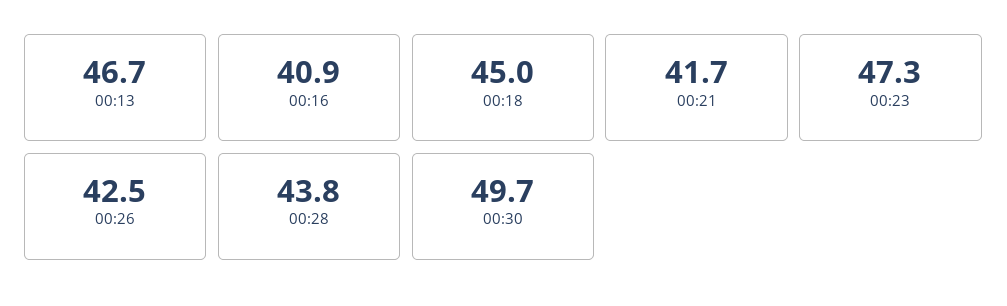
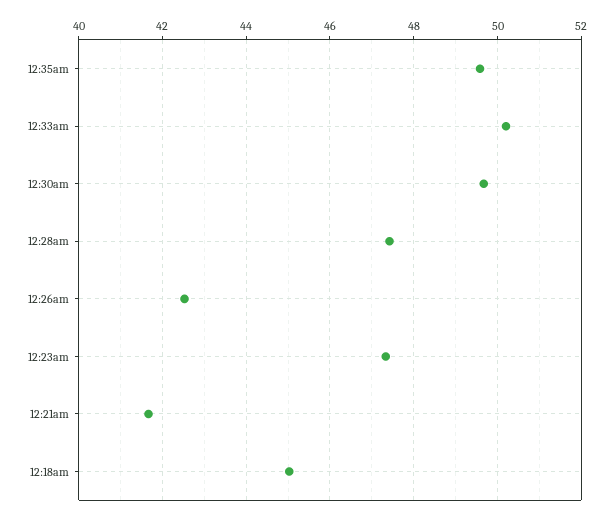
00:13: 46.7 -> none
00:16: 40.9 -> none
00:28: 43.8 -> 47.4
12:35am: none -> 49.6
12:33am: none -> 50.2

